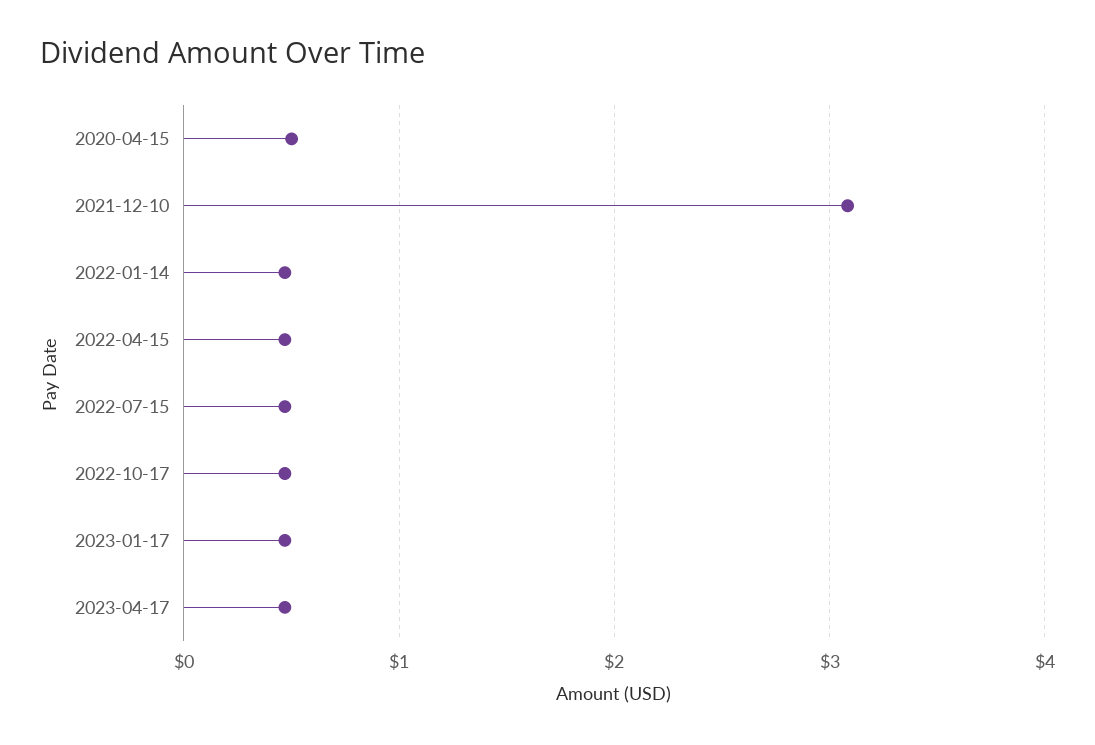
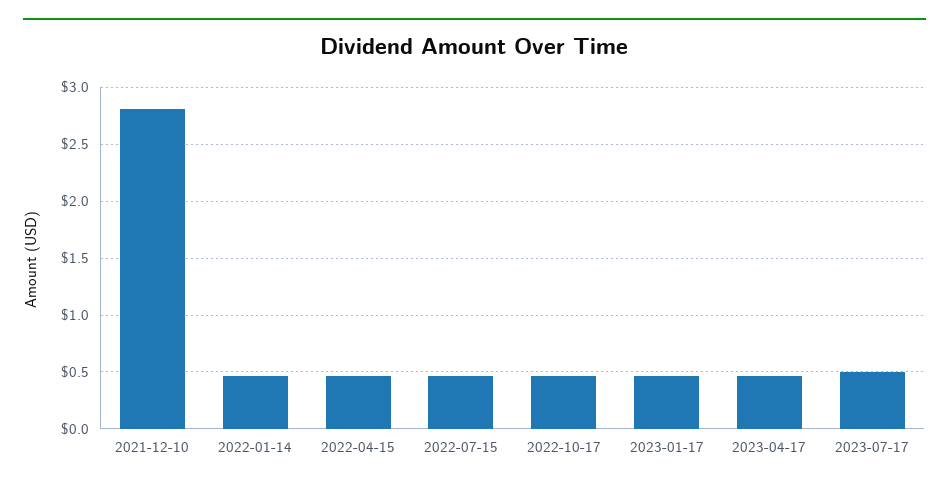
2020-04-15: 0.5 -> none
2021-12-10: 3.1 -> 2.8
2023-07-17: none -> 0.5

